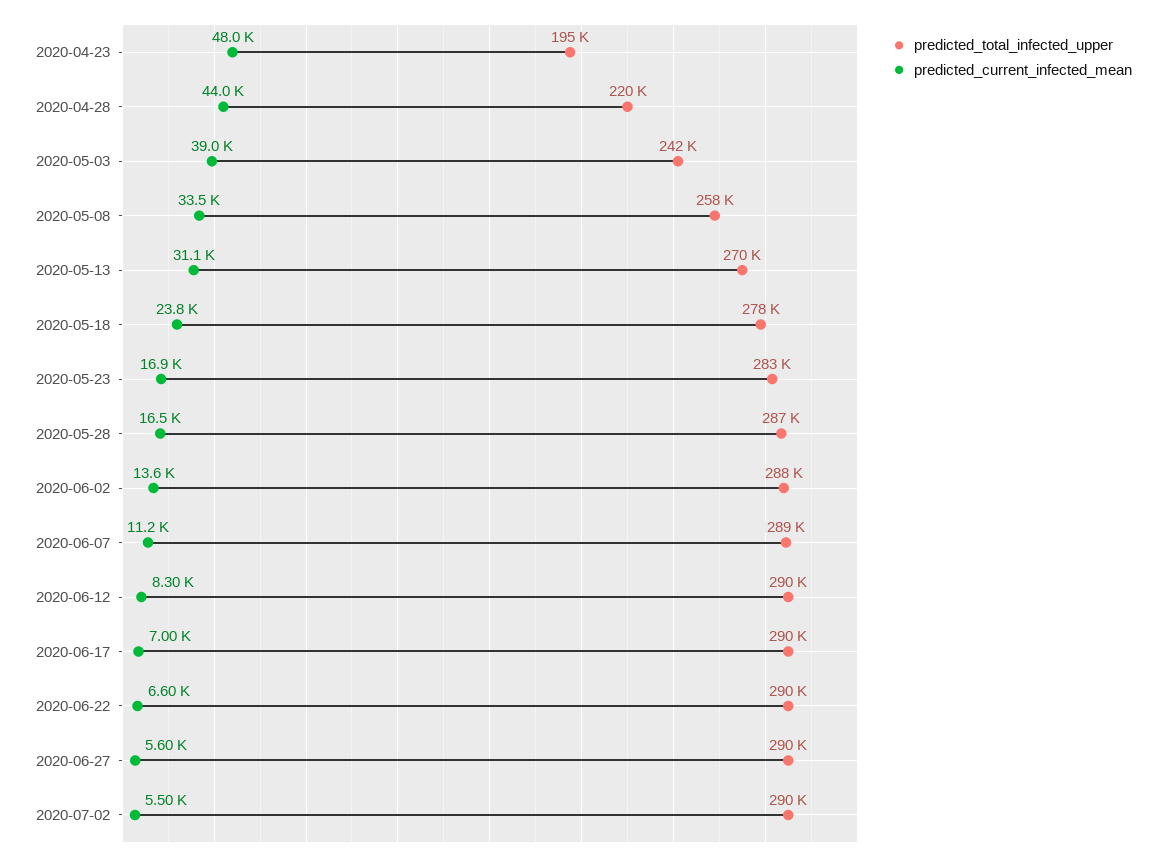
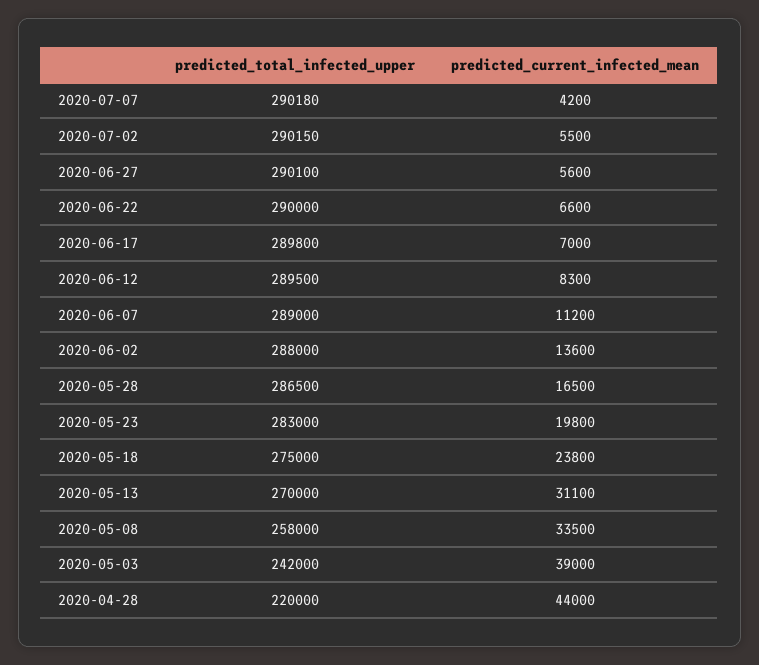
predicted_total_infected_upper, 2020-04-23: 195000 -> none
predicted_current_infected_mean, 2020-04-23: 48000 -> none
predicted_total_infected_upper, 2020-05-18: 278000 -> 275000
predicted_current_infected_mean, 2020-05-23: 16900 -> 19800
predicted_total_infected_upper, 2020-07-07: none -> 290180
predicted_current_infected_mean, 2020-07-07: none -> 4200

